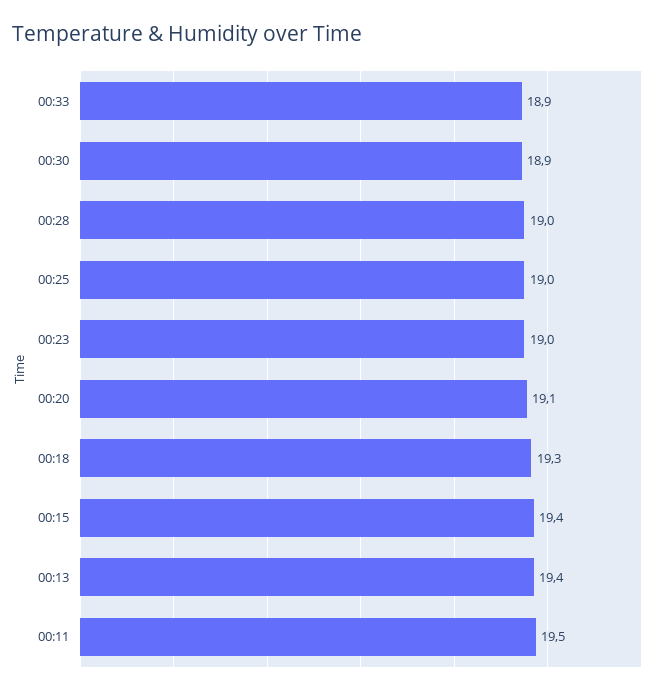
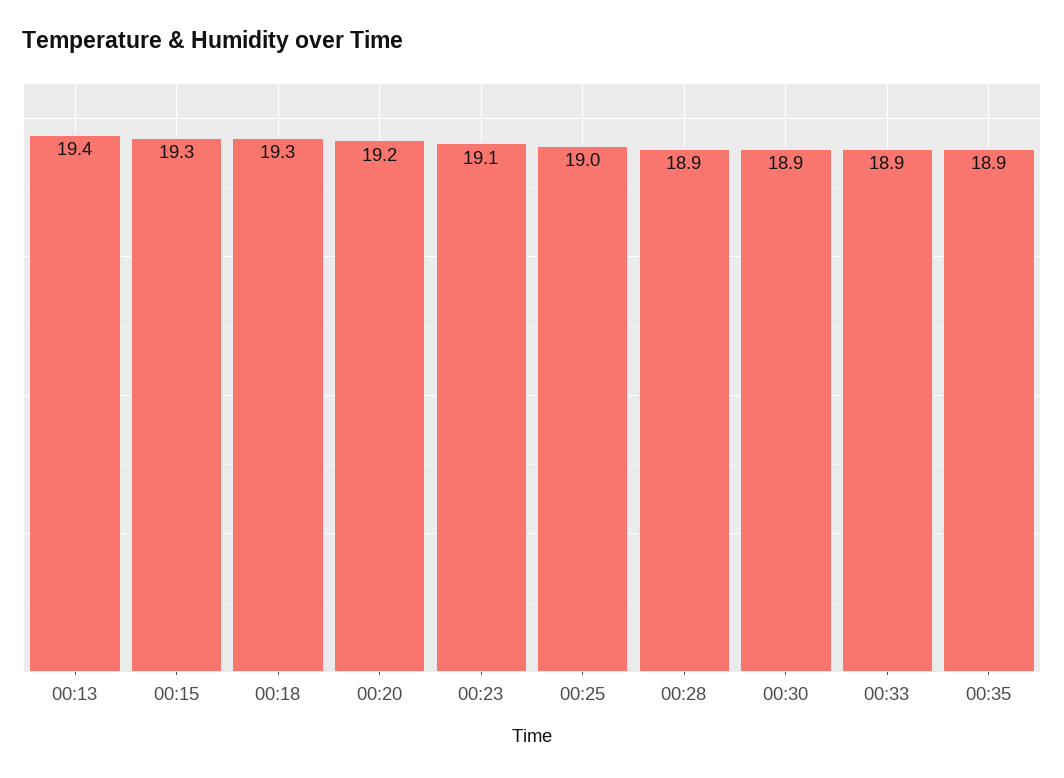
00:28: 19 -> 18.9
00:23: 19 -> 19.1
00:20: 19.1 -> 19.2
00:15: 19.4 -> 19.3
00:11: 19.5 -> none
00:35: none -> 18.9

